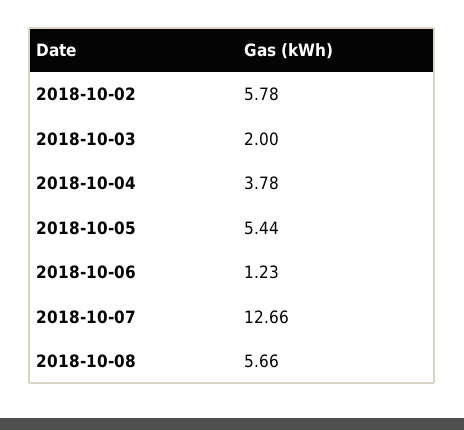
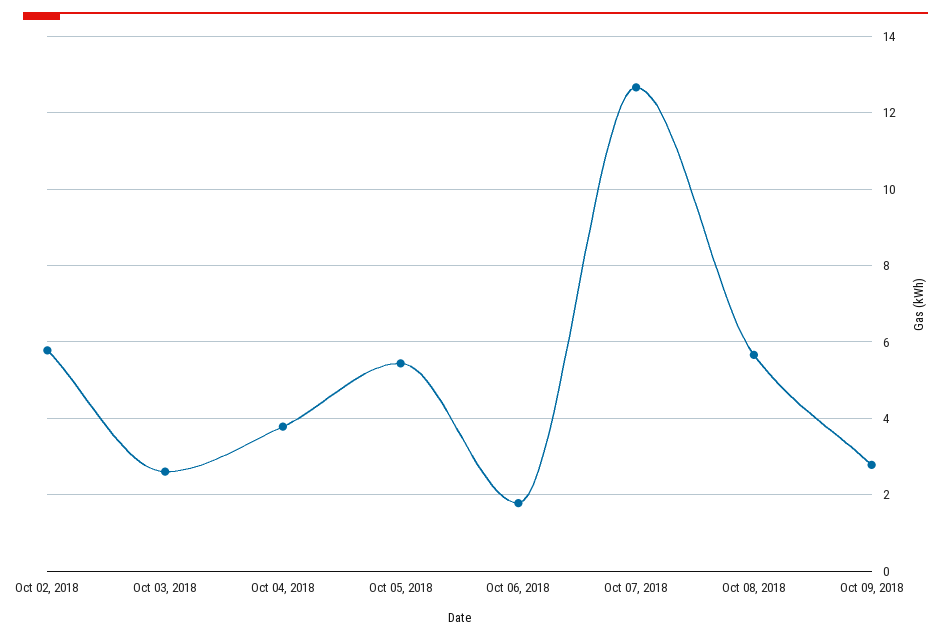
2018-10-03: 2 -> 2.6
2018-10-06: 1.23 -> 1.8
Oct 09, 2018: none -> 2.8

